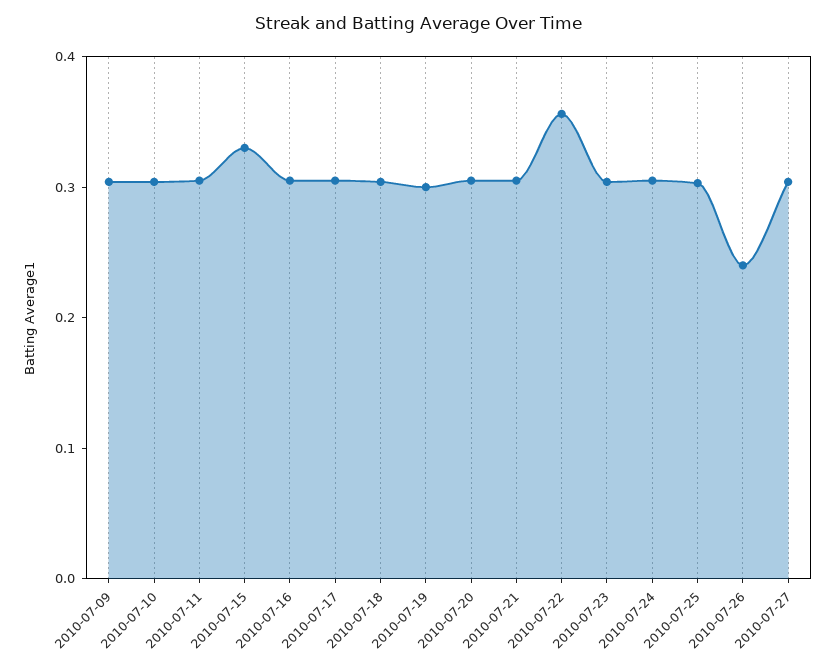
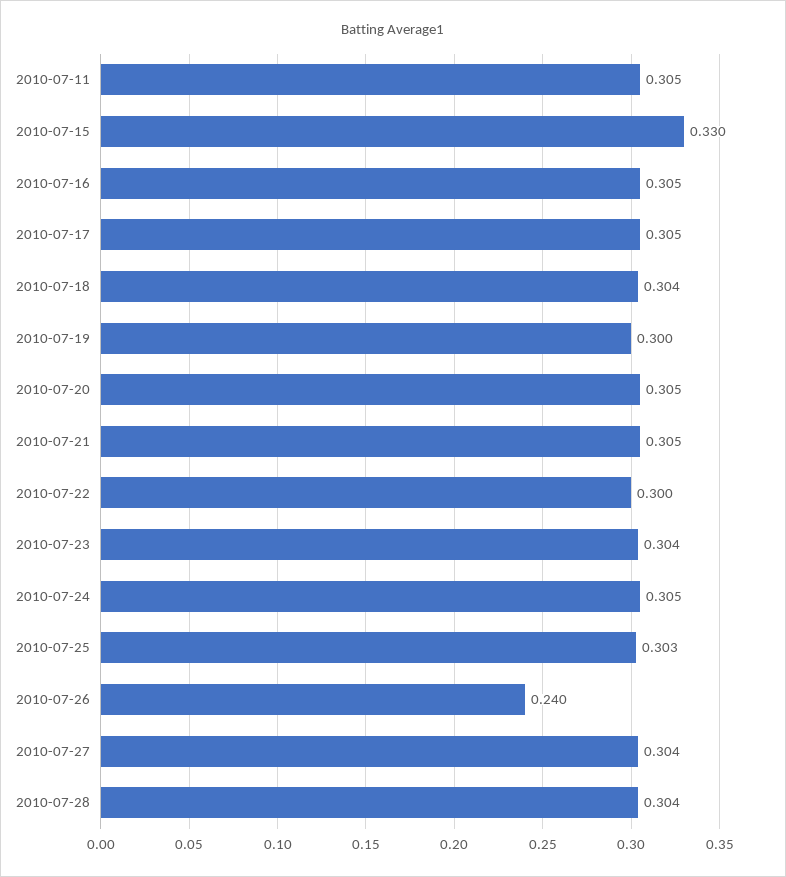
2010-07-09: 0.3 -> none
2010-07-10: 0.3 -> none
2010-07-22: 0.36 -> 0.3
2010-07-28: none -> 0.304

